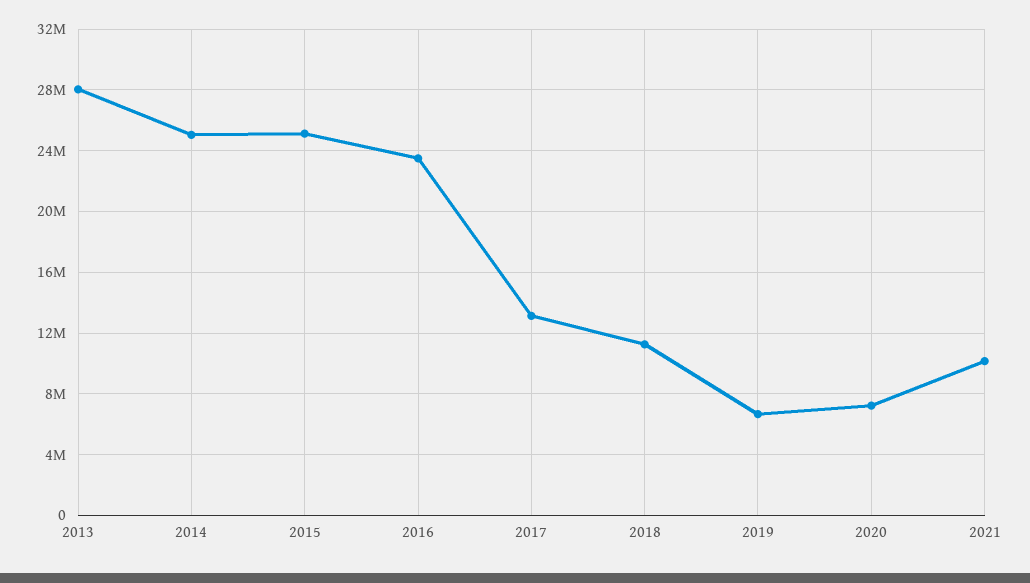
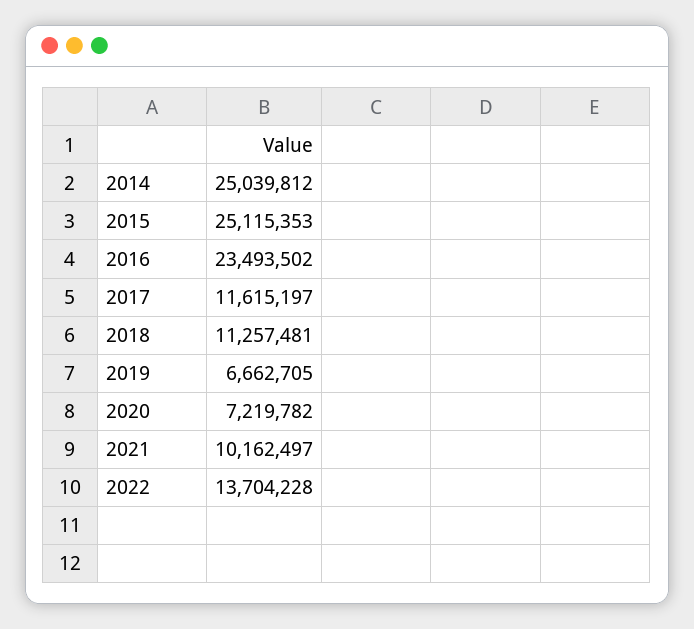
2013: 28000000 -> none
2017: 13000000 -> 11615197
2022: none -> 13704228

